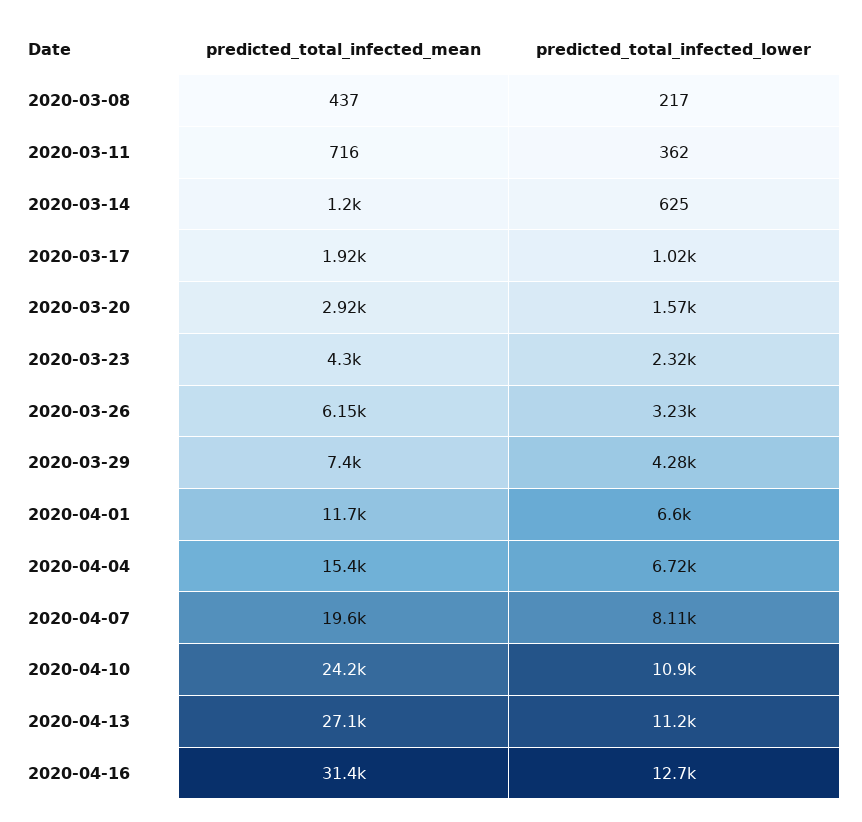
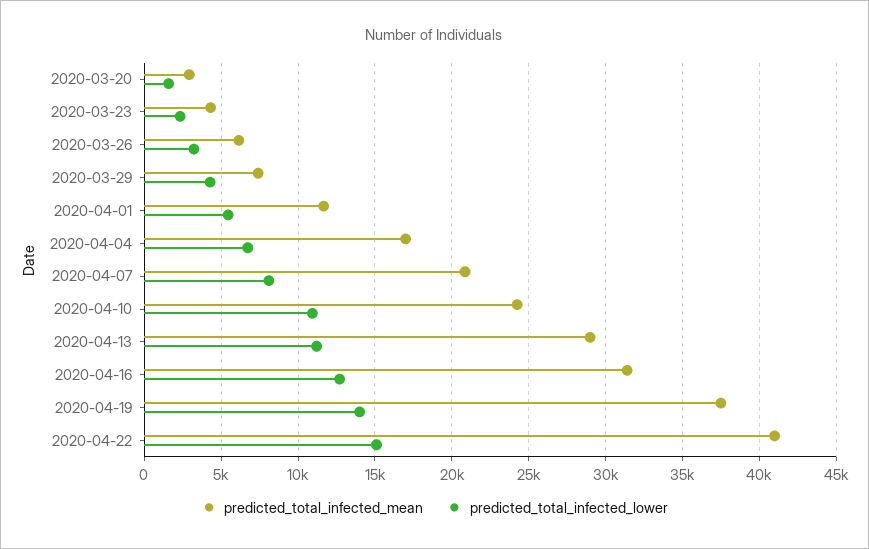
predicted_total_infected_mean, 2020-03-08: 437 -> none
predicted_total_infected_lower, 2020-03-08: 217 -> none
predicted_total_infected_mean, 2020-03-11: 716 -> none
predicted_total_infected_lower, 2020-03-11: 362 -> none
predicted_total_infected_mean, 2020-03-14: 1200 -> none
predicted_total_infected_lower, 2020-03-14: 625 -> none
predicted_total_infected_mean, 2020-03-17: 1920 -> none
predicted_total_infected_lower, 2020-03-17: 1020 -> none
predicted_total_infected_lower, 2020-04-01: 6600 -> 5500
predicted_total_infected_mean, 2020-04-04: 15400 -> 17000
predicted_total_infected_mean, 2020-04-07: 19600 -> 21000
predicted_total_infected_mean, 2020-04-13: 27100 -> 29000
predicted_total_infected_mean, 2020-04-19: none -> 37500
predicted_total_infected_lower, 2020-04-19: none -> 14000
predicted_total_infected_mean, 2020-04-22: none -> 41000
predicted_total_infected_lower, 2020-04-22: none -> 15000

